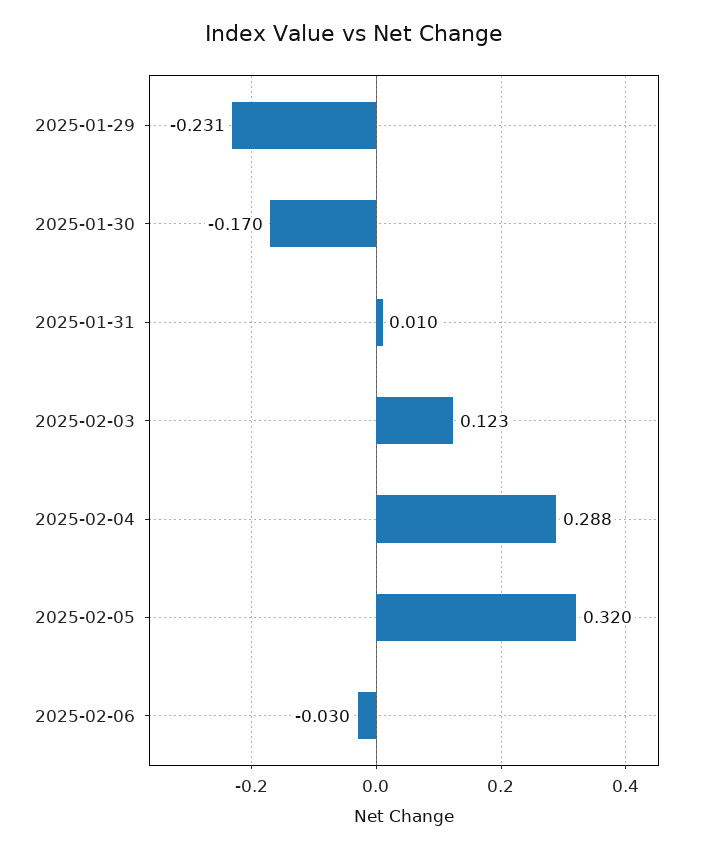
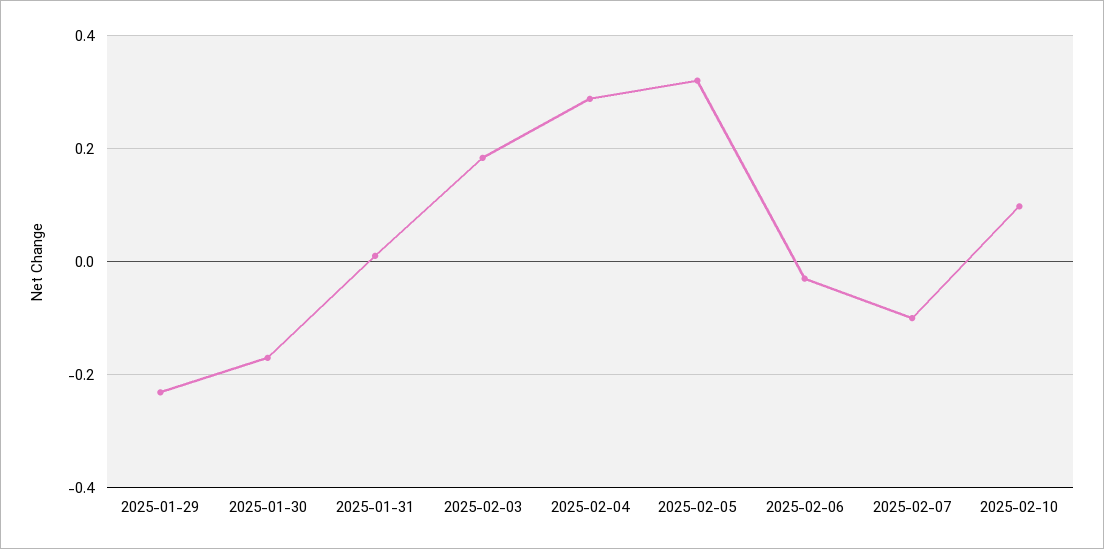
2025-02-03: 0.123 -> 0.18
2025-02-07: none -> -0.1
2025-02-10: none -> 0.1

